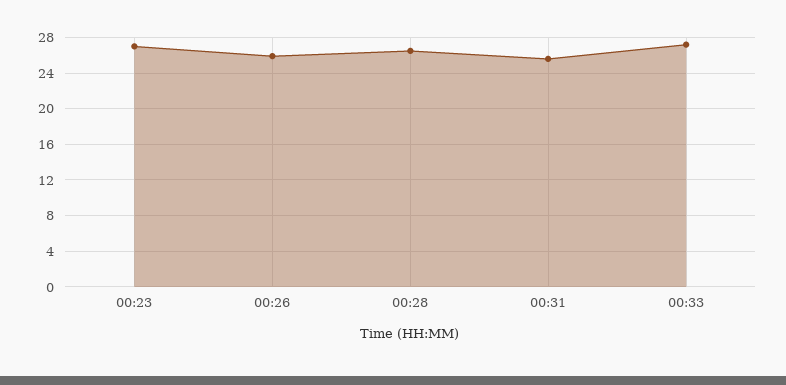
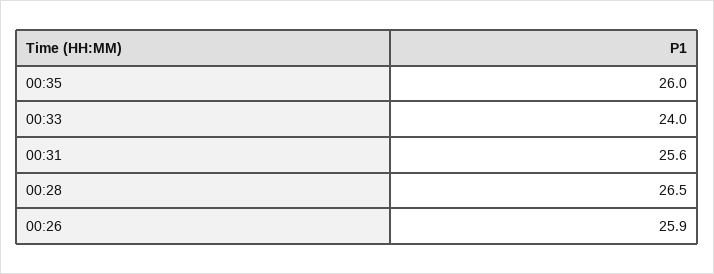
00:23: 27 -> none
00:33: 27 -> 24
00:35: none -> 26

